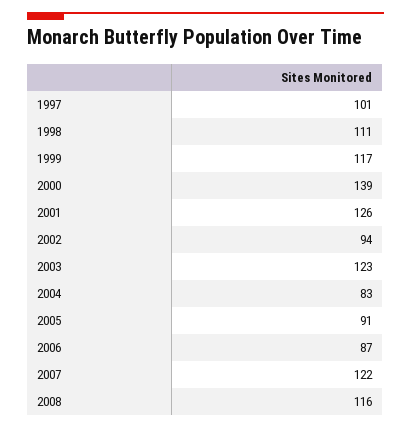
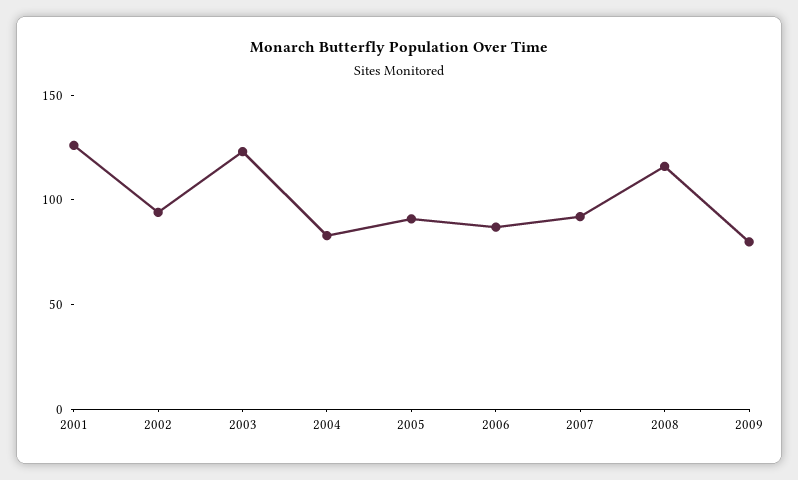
1997: 101 -> none
1998: 111 -> none
1999: 117 -> none
2000: 139 -> none
2007: 122 -> 90
2009: none -> 80

